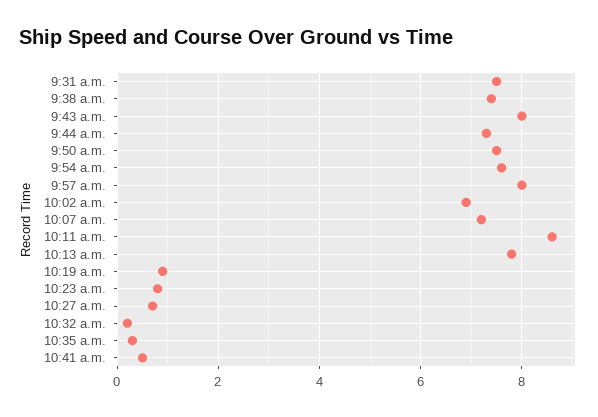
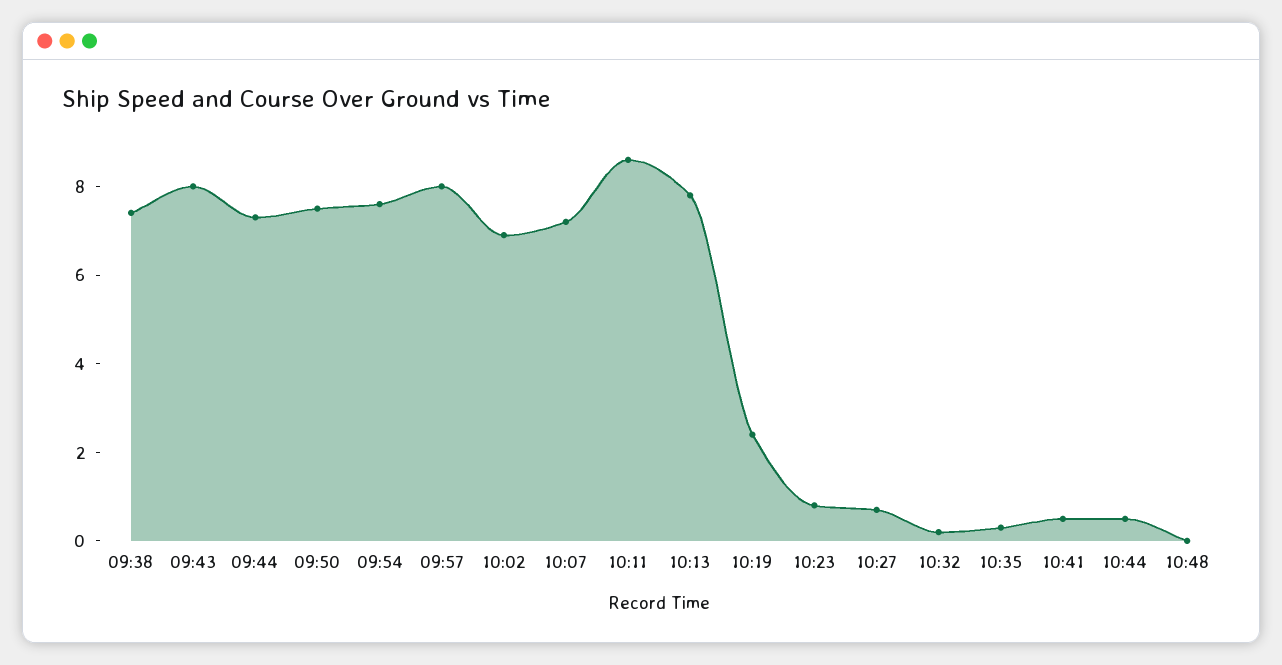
9:31 a.m.: 7.5 -> none
10:19 a.m.: 1 -> 2.5
10:44: none -> 0.5
10:48: none -> 0

